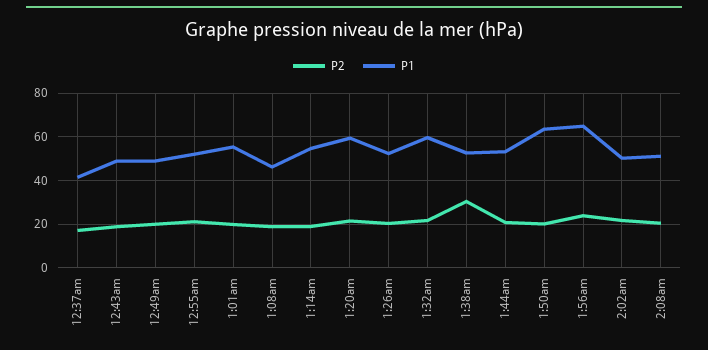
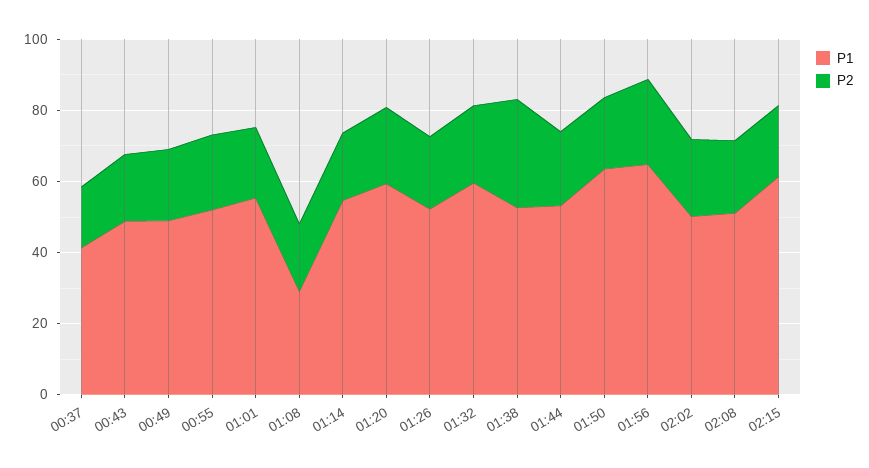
P1, 1:08am: 45 -> 30
P1, 02:15: none -> 60
P2, 02:15: none -> 20

